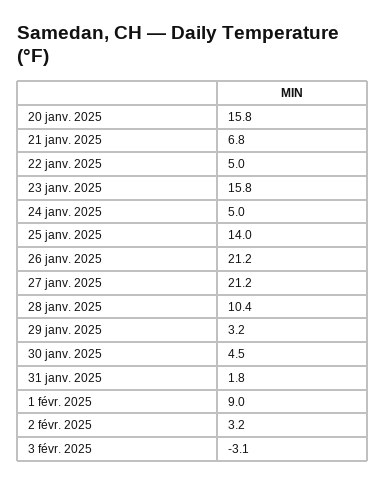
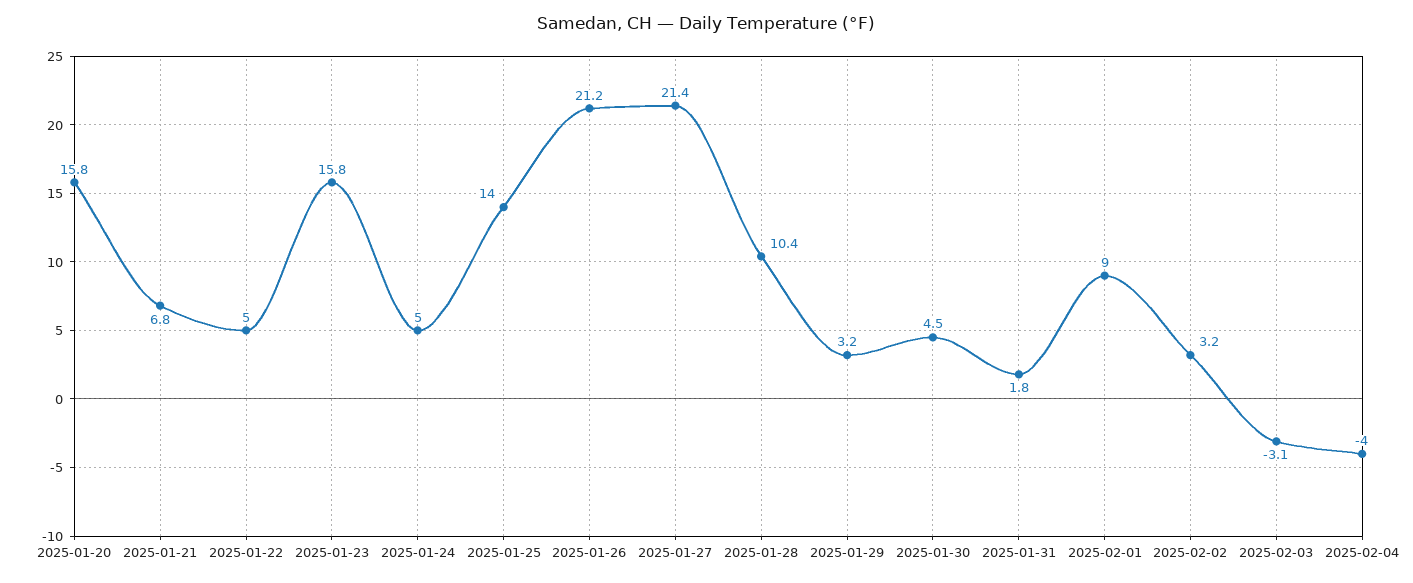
27 janv. 2025: 21.2 -> 21.4
2025-02-04: none -> -4

